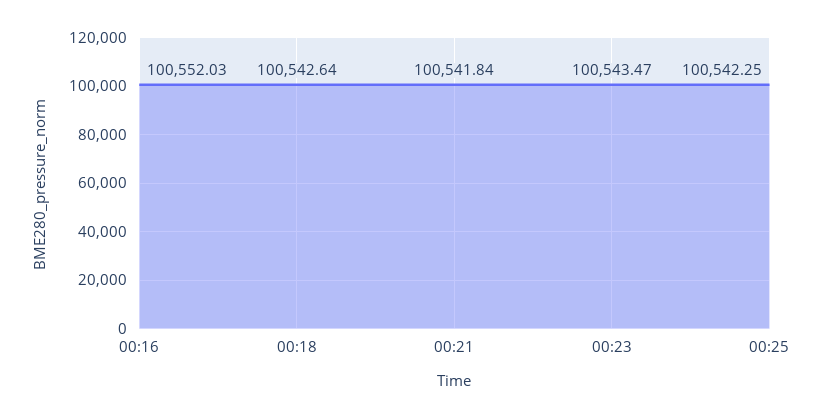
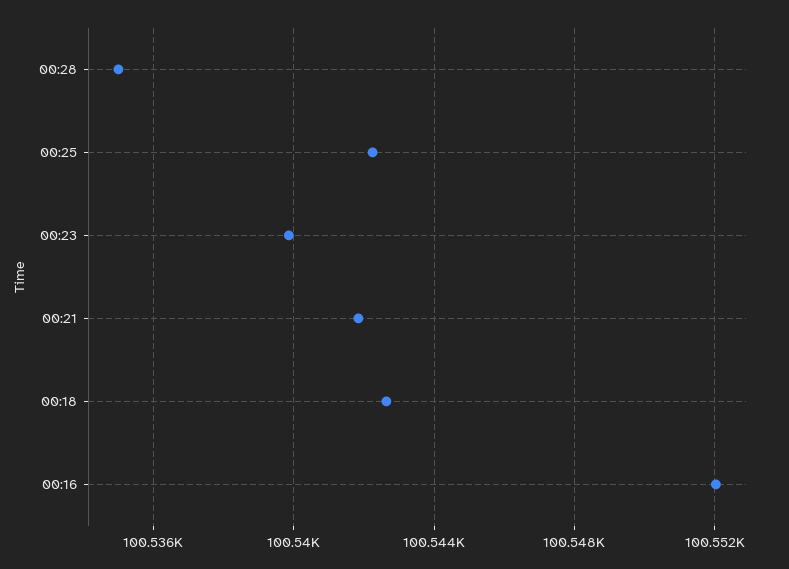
00:23: 100543.47 -> 100540
00:28: none -> 100535

